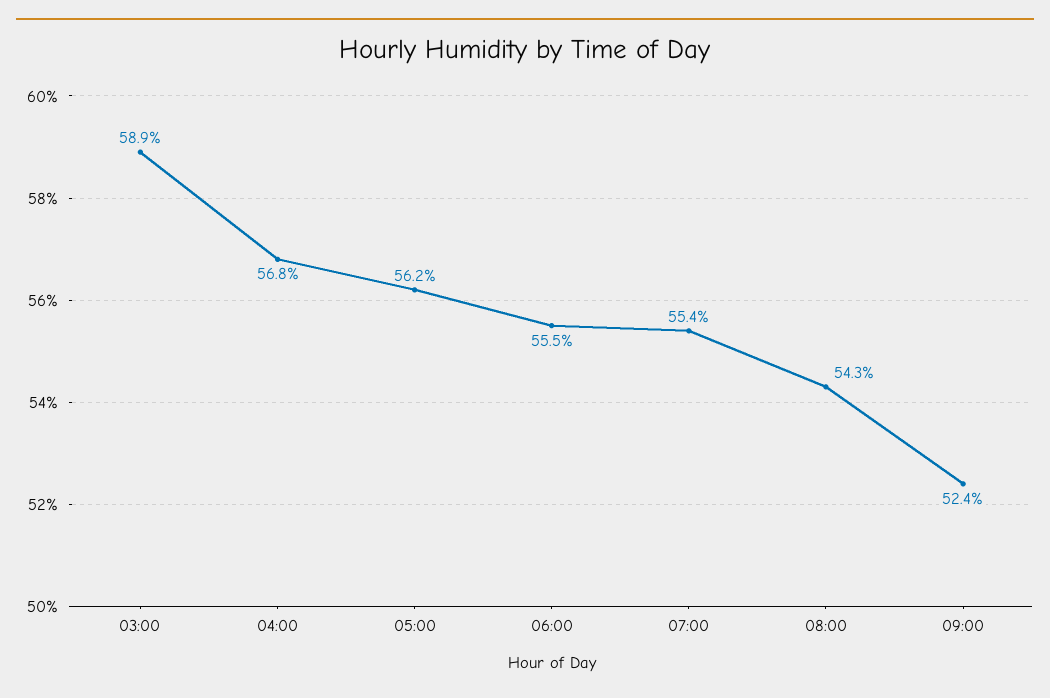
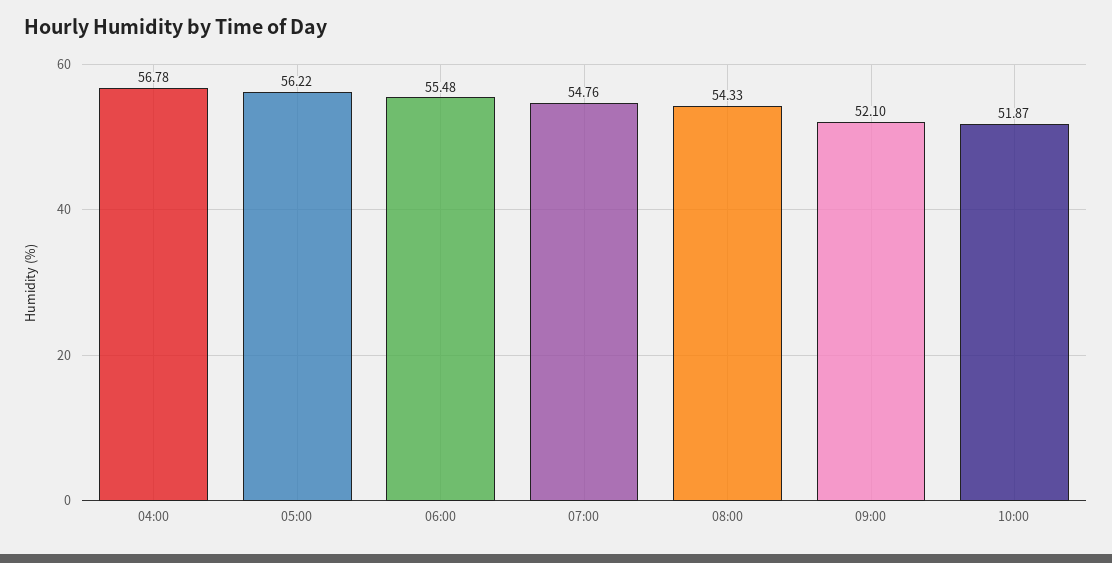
03:00: 58.9 -> none
07:00: 55.4 -> 54.76
09:00: 52.4 -> 52.1
10:00: none -> 51.87

